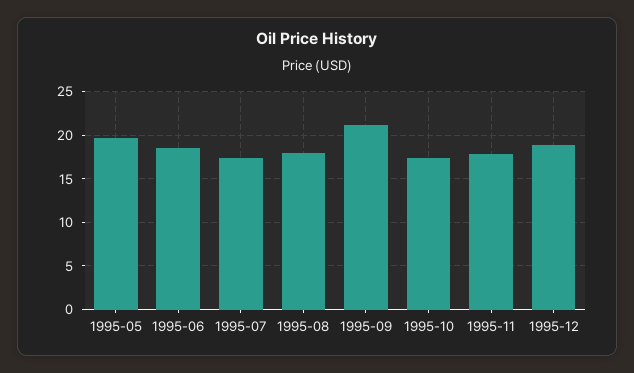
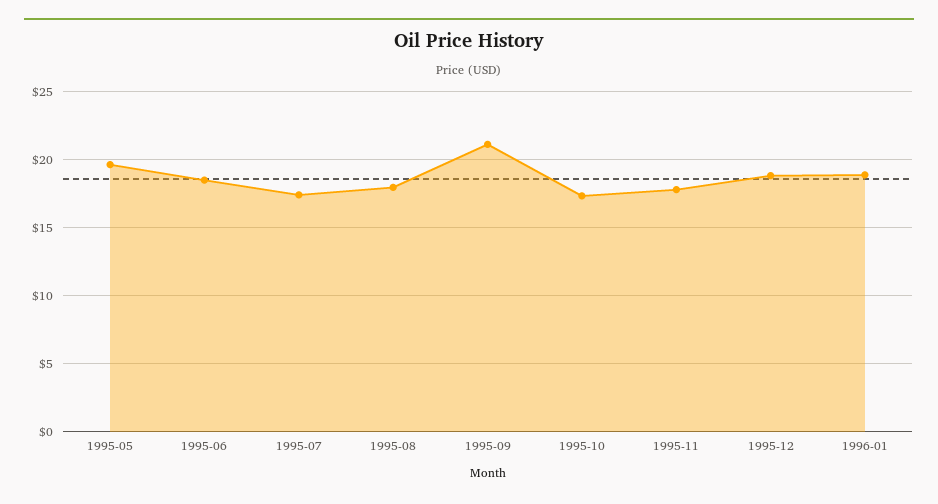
1996-01: none -> 19

